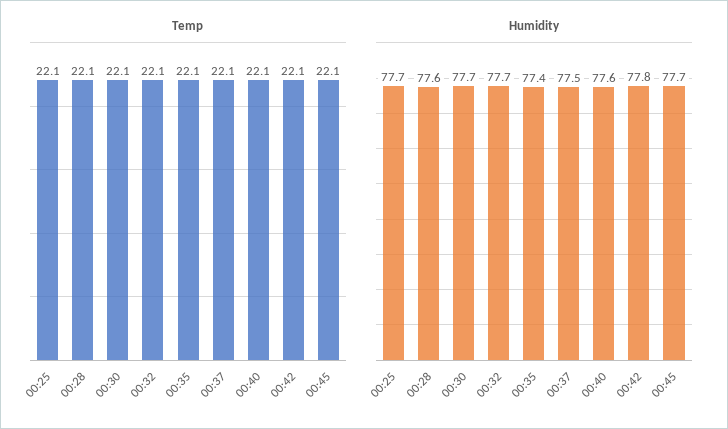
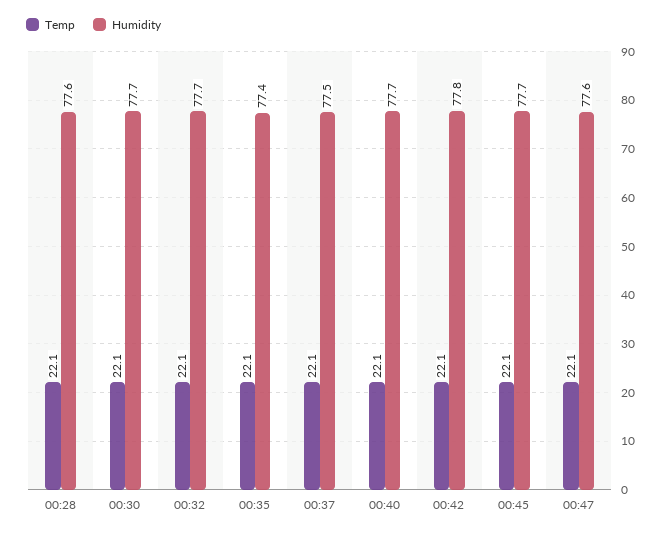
Temp, 00:25: 22.1 -> none
Humidity, 00:25: 77.7 -> none
Humidity, 00:40: 77.6 -> 77.7
Temp, 00:47: none -> 22.1
Humidity, 00:47: none -> 77.6

